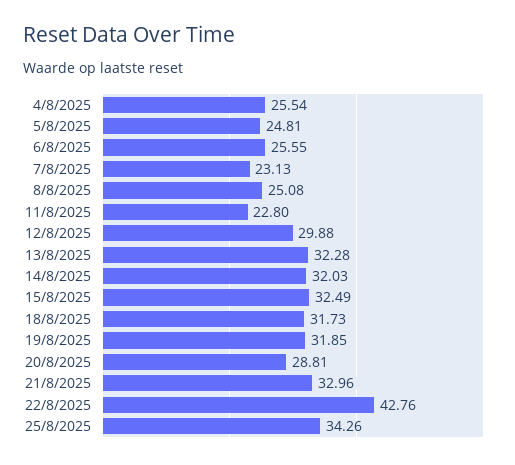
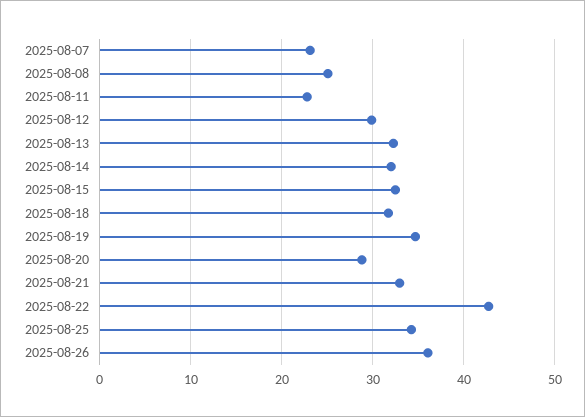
4/8/2025: 25.54 -> none
5/8/2025: 24.81 -> none
6/8/2025: 25.55 -> none
19/8/2025: 31.85 -> 35
2025-08-26: none -> 36

